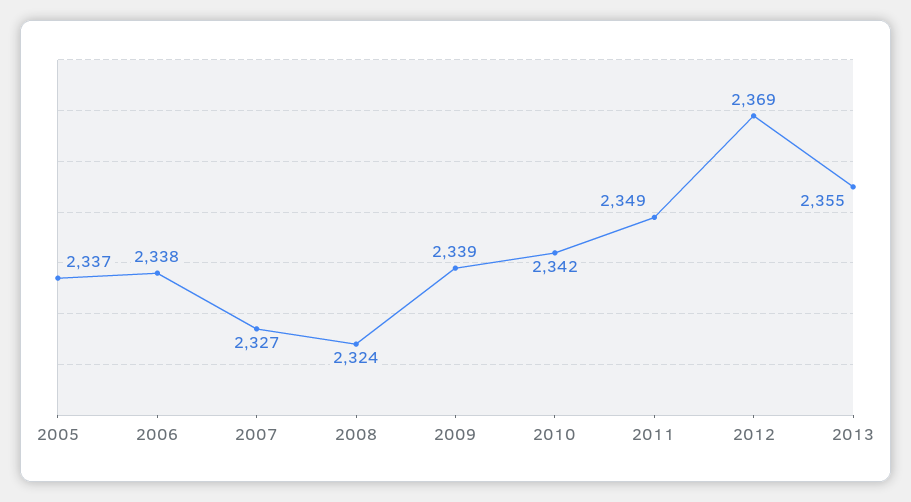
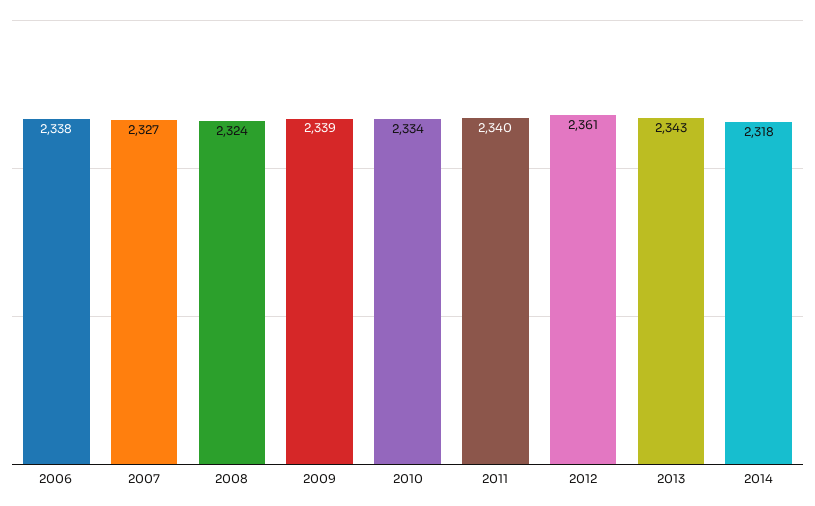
2005: 2337 -> none
2010: 2342 -> 2334
2011: 2349 -> 2340
2012: 2369 -> 2361
2013: 2355 -> 2343
2014: none -> 2318

